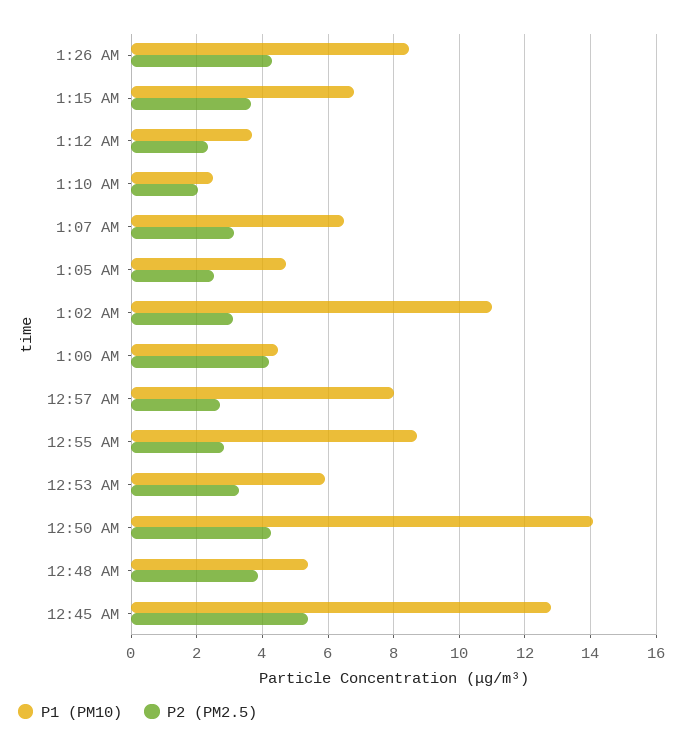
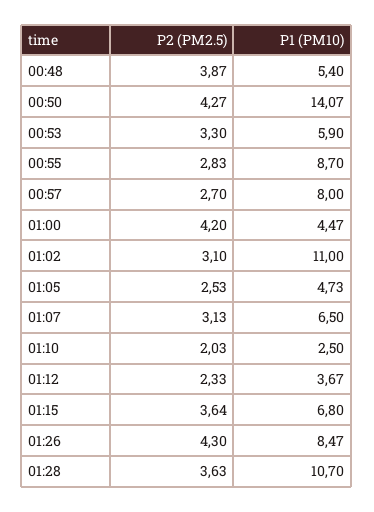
P1 (PM10), 12:45 AM: 12.8 -> none
P2 (PM2.5), 12:45 AM: 5.4 -> none
P2 (PM2.5), 01:28: none -> 3.63
P1 (PM10), 01:28: none -> 10.7

